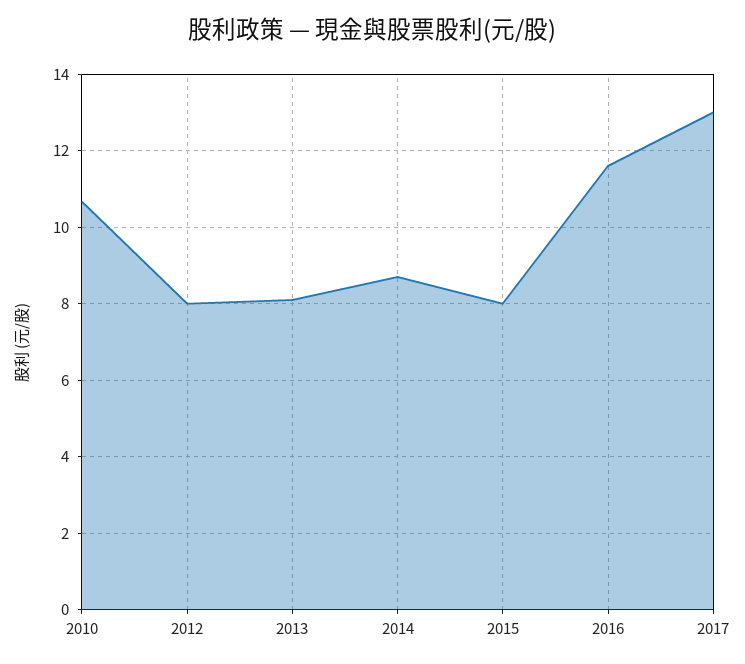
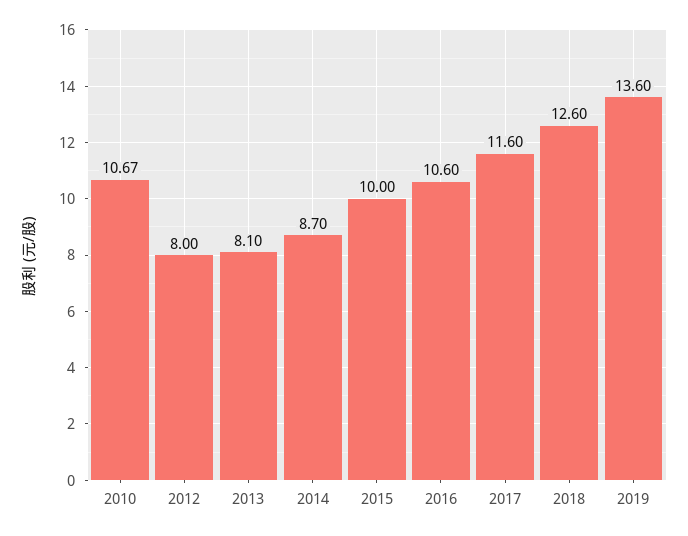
2015: 8 -> 10
2016: 11.6 -> 10.6
2017: 13 -> 11.6
2018: none -> 12.6
2019: none -> 13.6

